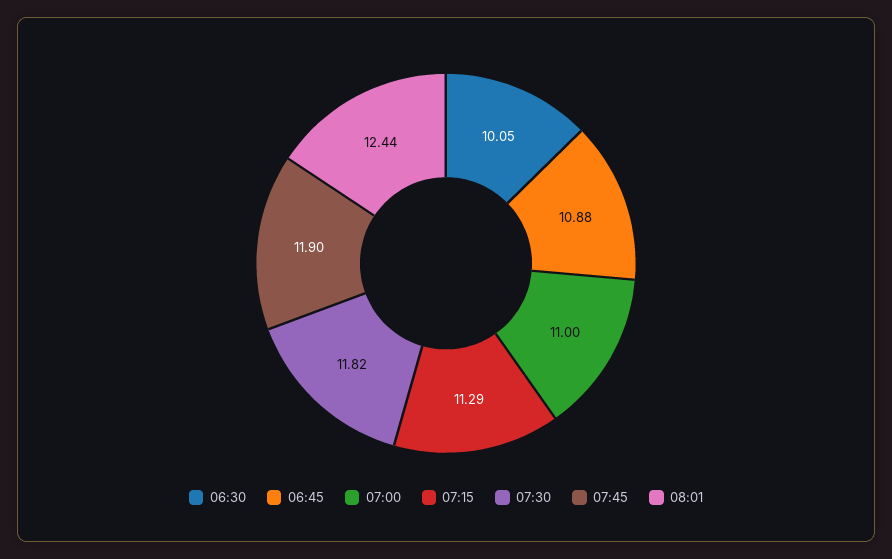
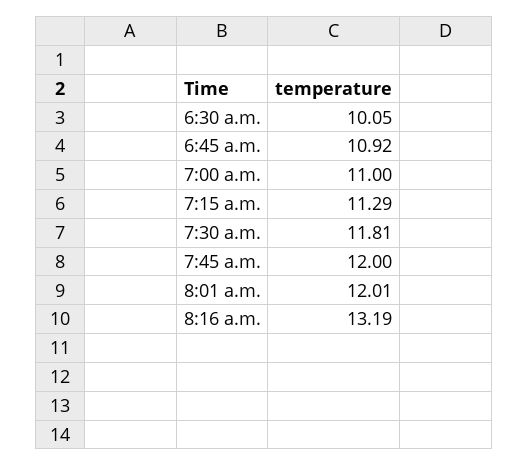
06:45: 10.88 -> 10.92
07:30: 11.82 -> 11.81
07:45: 11.9 -> 12
08:01: 12.44 -> 12.01
8:16 a.m.: none -> 13.19

